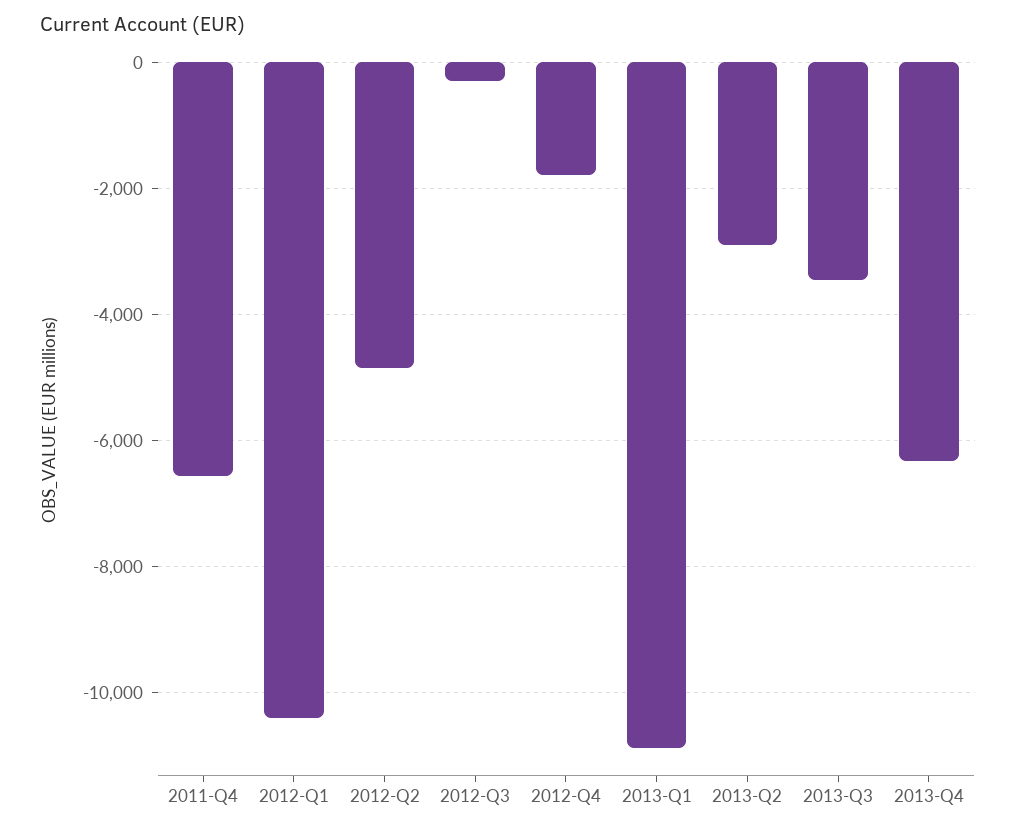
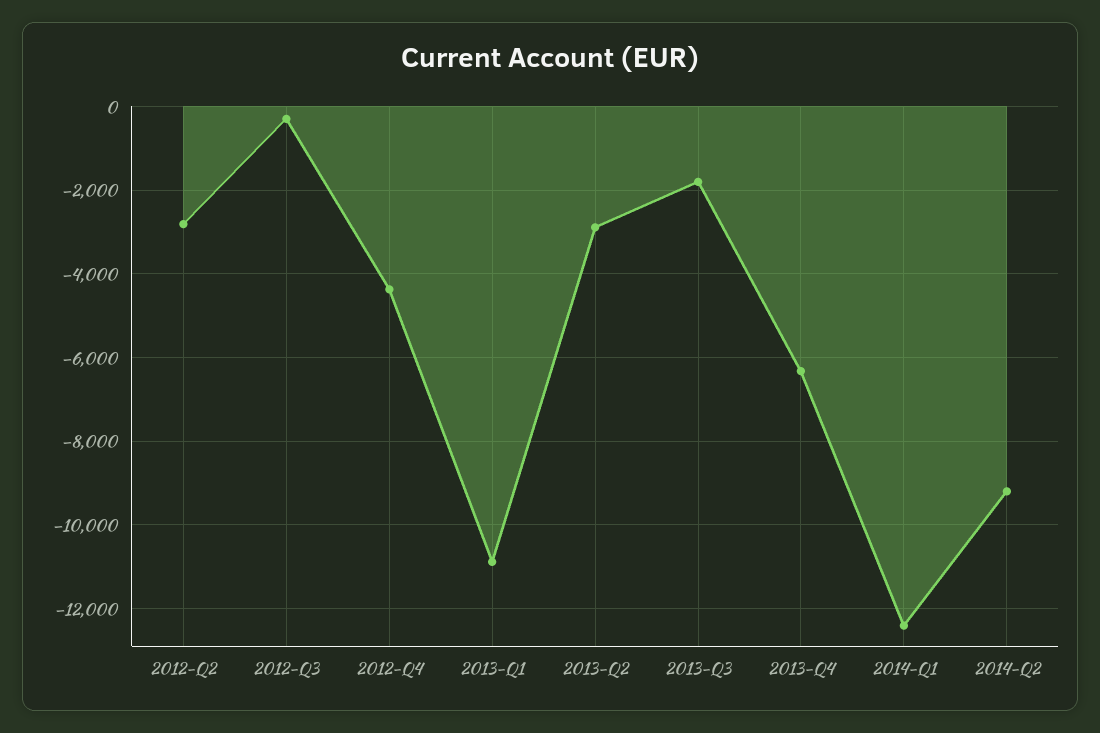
2011-Q4: -6600 -> none
2012-Q1: -10400 -> none
2012-Q2: -4800 -> -2800
2012-Q4: -1800 -> -4400
2013-Q3: -3400 -> -1800
2014-Q1: none -> -12400
2014-Q2: none -> -9200

